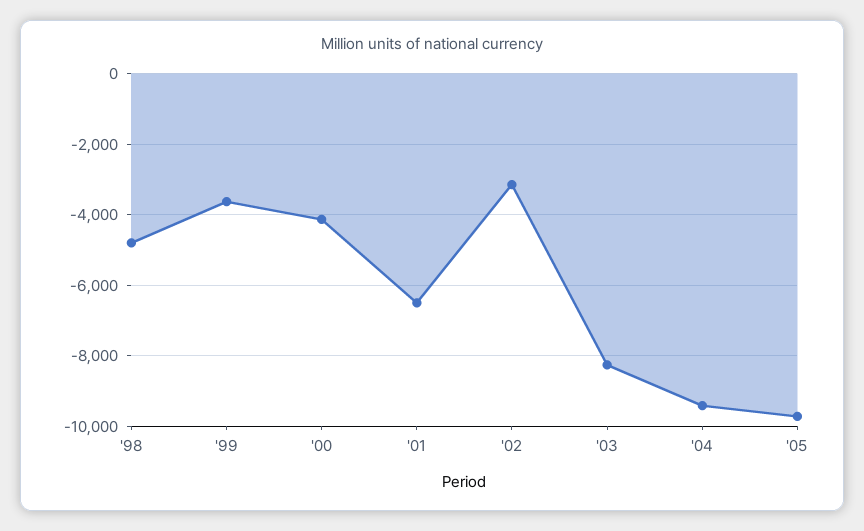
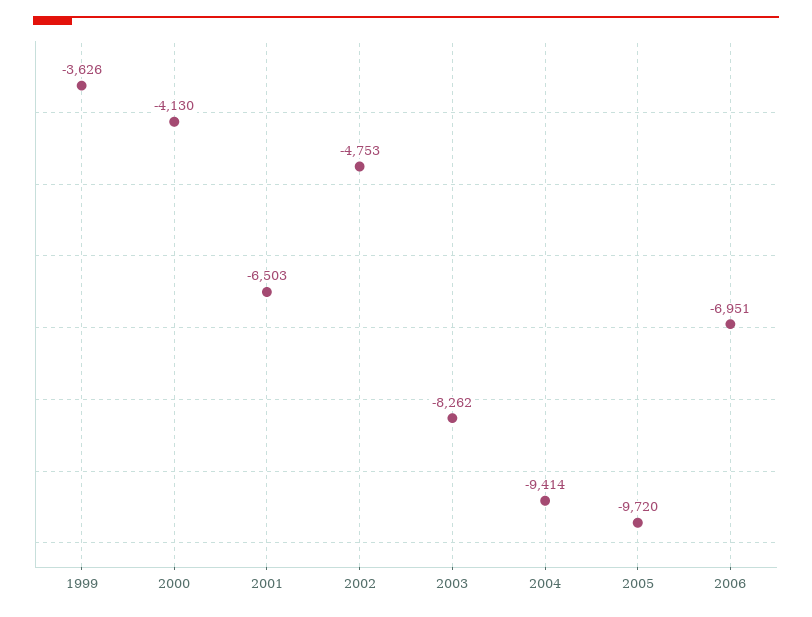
'98: -4800 -> none
'02: -3200 -> -4753
2006: none -> -6951

